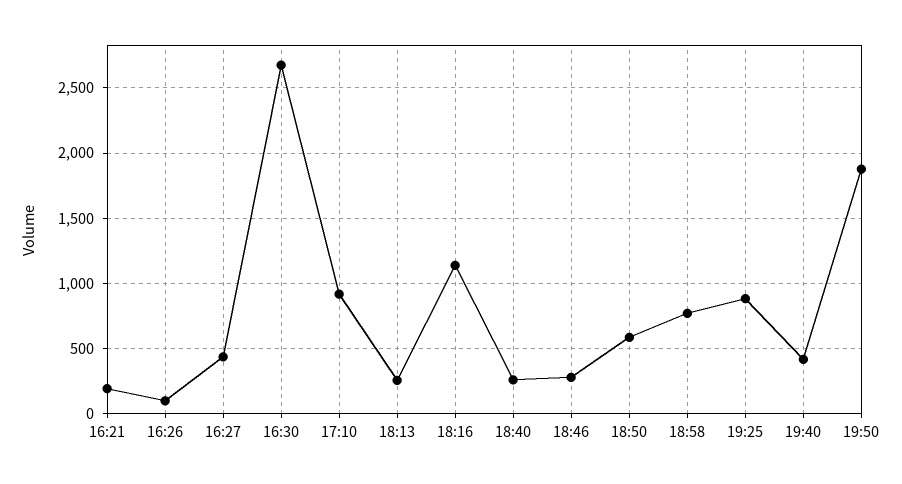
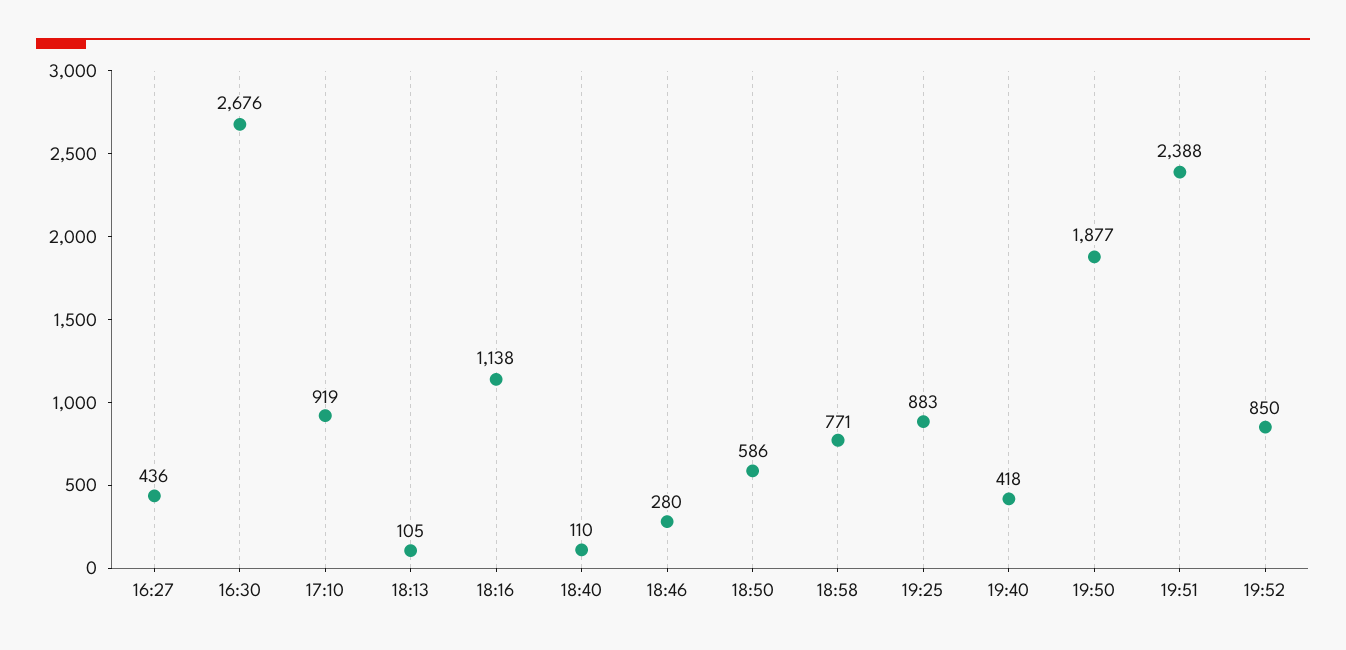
16:21: 200 -> none
16:26: 100 -> none
18:13: 250 -> 105
18:40: 250 -> 110
19:51: none -> 2388
19:52: none -> 850

